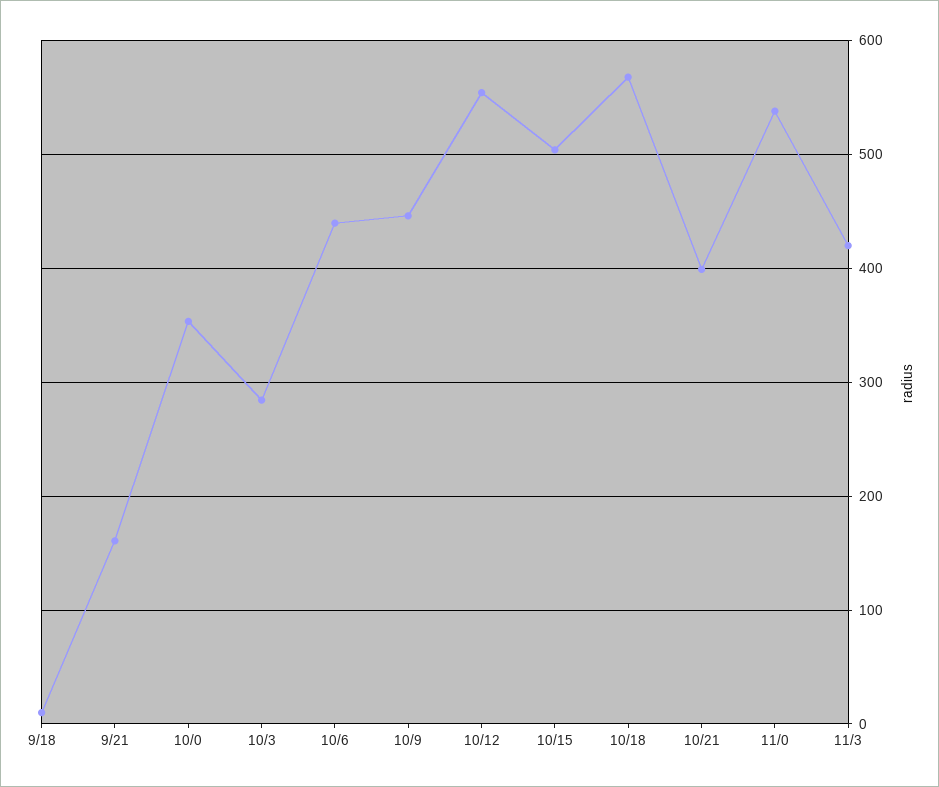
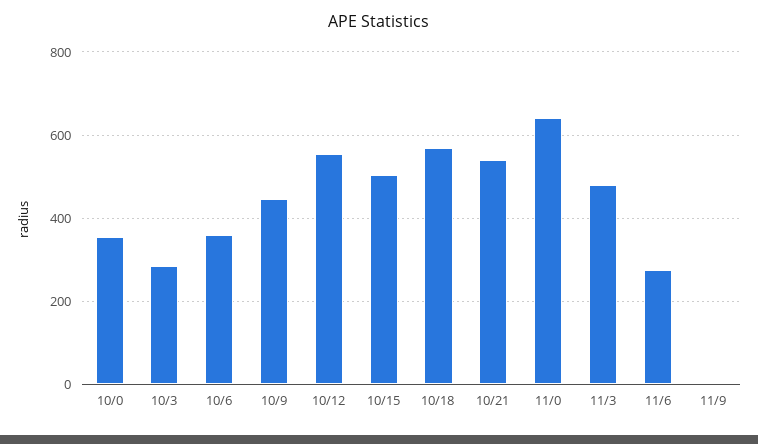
9/18: 10 -> none
9/21: 160 -> none
10/6: 440 -> 360
10/21: 400 -> 540
11/0: 540 -> 640
11/3: 420 -> 480
11/6: none -> 280
11/9: none -> 0

